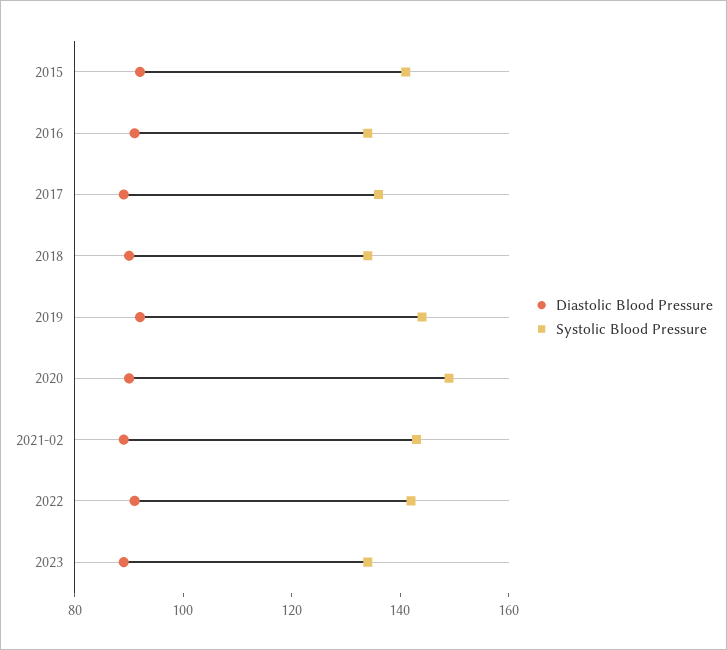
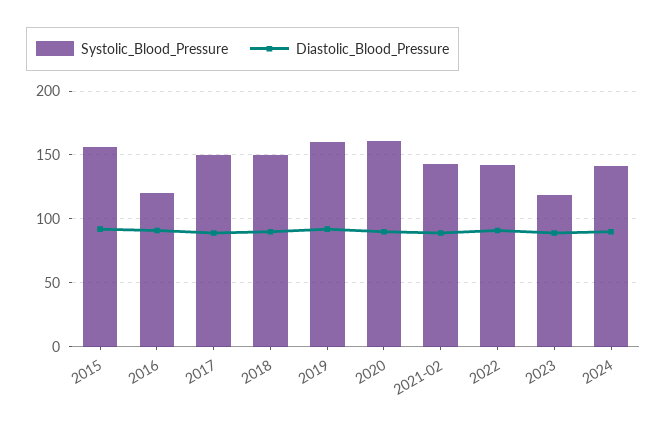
Systolic Blood Pressure, 2015: 140 -> 155
Systolic Blood Pressure, 2016: 135 -> 120
Systolic Blood Pressure, 2017: 135 -> 150
Systolic Blood Pressure, 2018: 135 -> 150
Systolic Blood Pressure, 2019: 145 -> 160
Systolic Blood Pressure, 2020: 150 -> 160
Systolic Blood Pressure, 2023: 135 -> 120
Systolic Blood Pressure, 2024: none -> 140
Diastolic Blood Pressure, 2024: none -> 90

